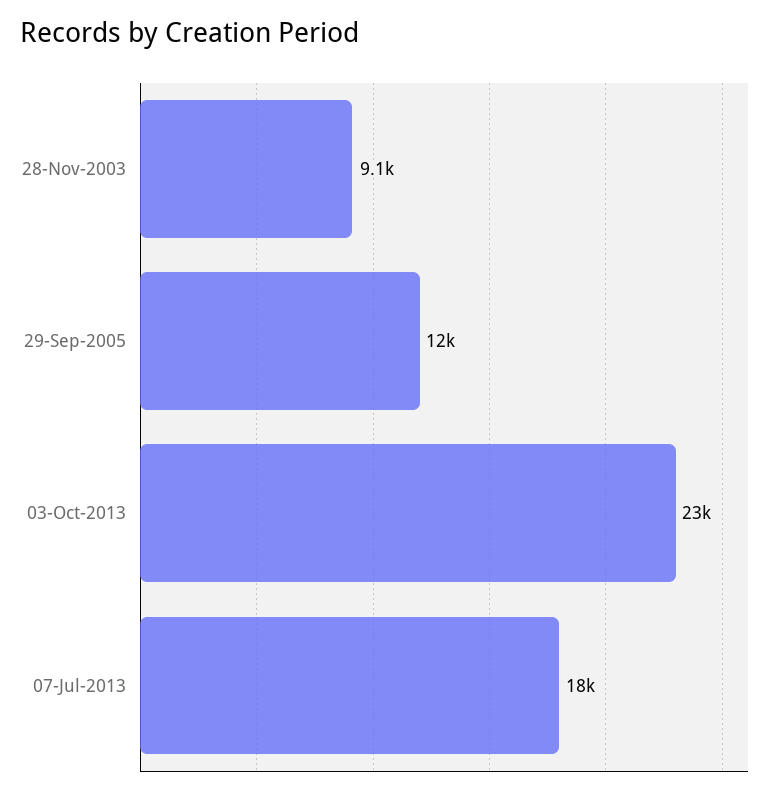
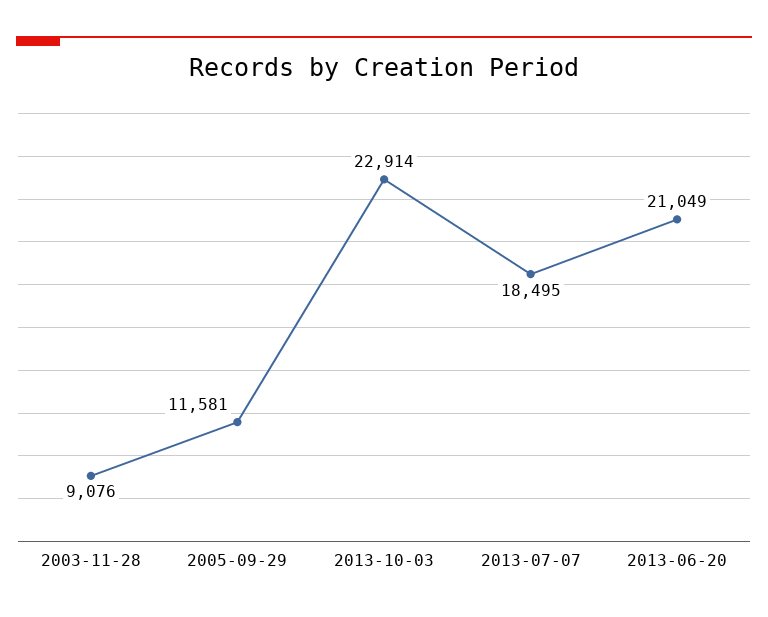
2013-06-20: none -> 21049

